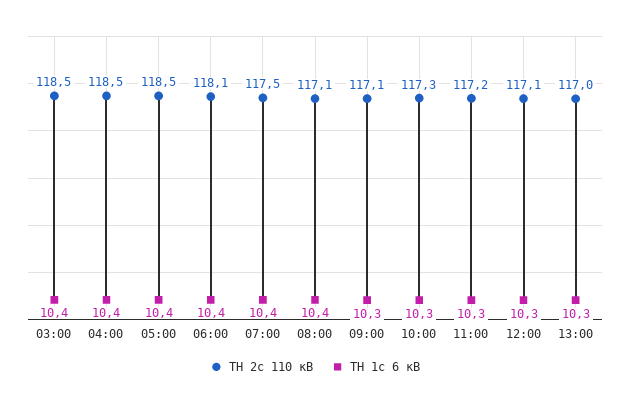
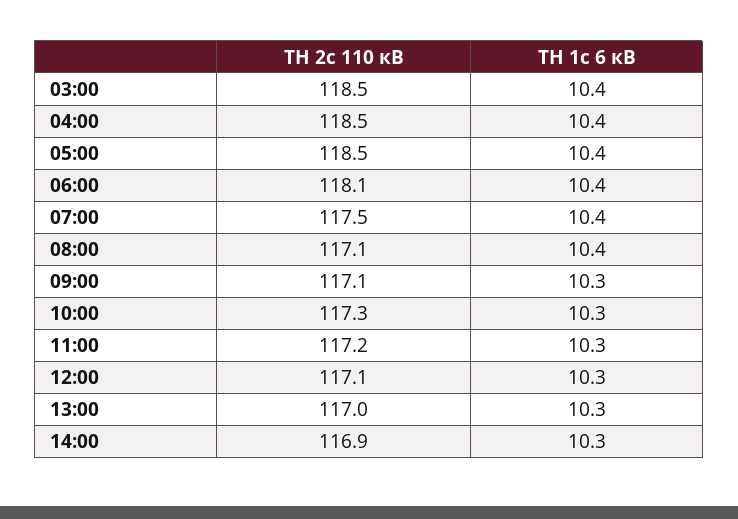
ТН 2с 110 кВ, 14:00: none -> 116.9
ТН 1с 6 кВ, 14:00: none -> 10.3

